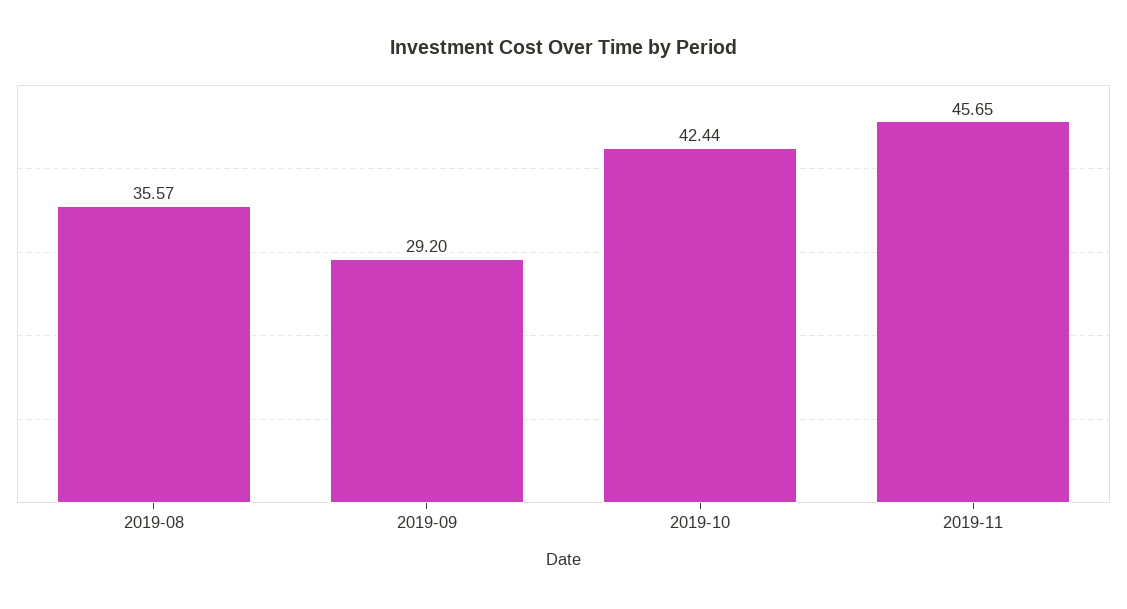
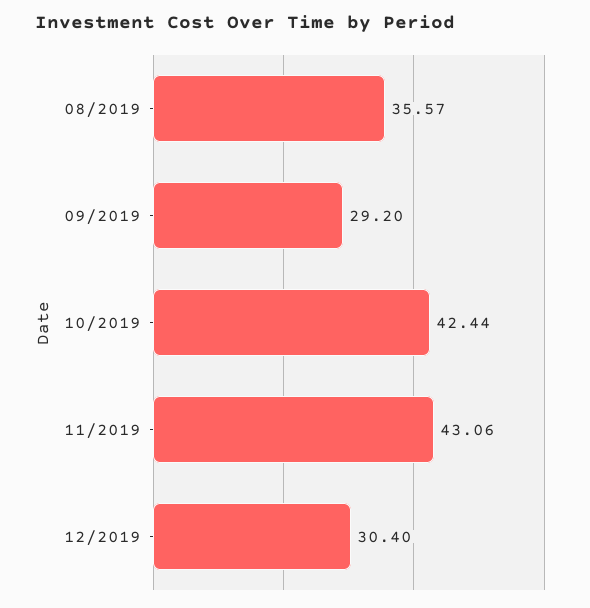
2019-11: 45.65 -> 43.06
12/2019: none -> 30.4

